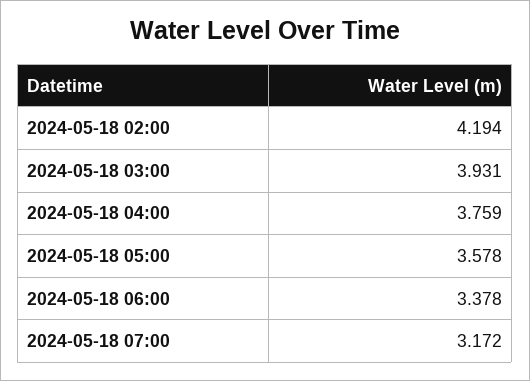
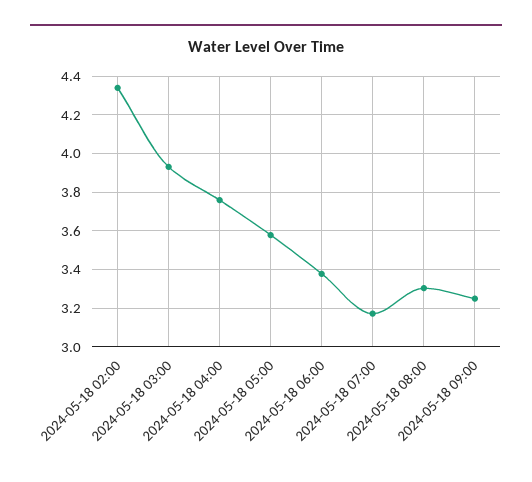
2024-05-18 02:00: 4.194 -> 4.35
2024-05-18 08:00: none -> 3.3
2024-05-18 09:00: none -> 3.25

